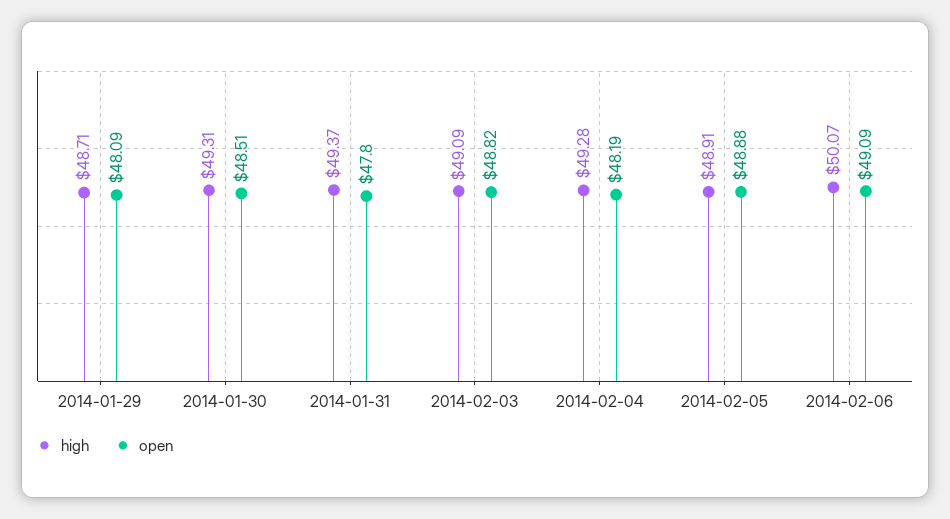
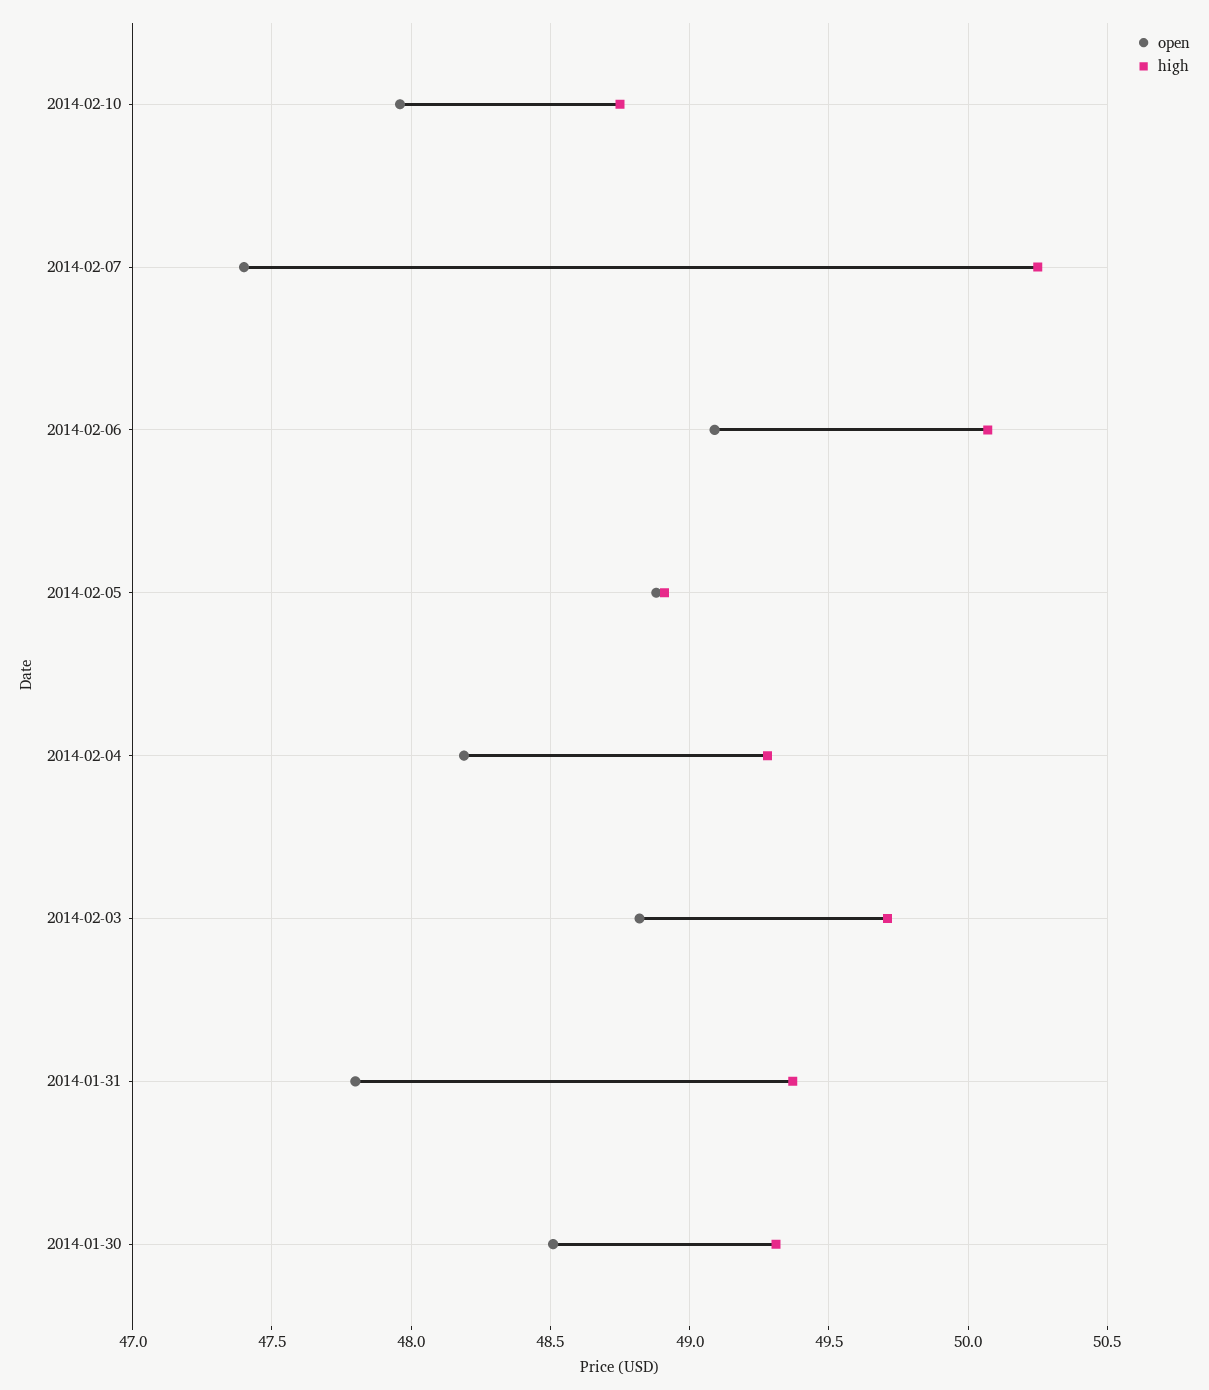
high, 2014-01-29: 48.71 -> none
open, 2014-01-29: 48.09 -> none
high, 2014-02-03: 49.09 -> 49.7
open, 2014-02-10: none -> 47.95
high, 2014-02-10: none -> 48.75
open, 2014-02-07: none -> 47.4
high, 2014-02-07: none -> 50.25

